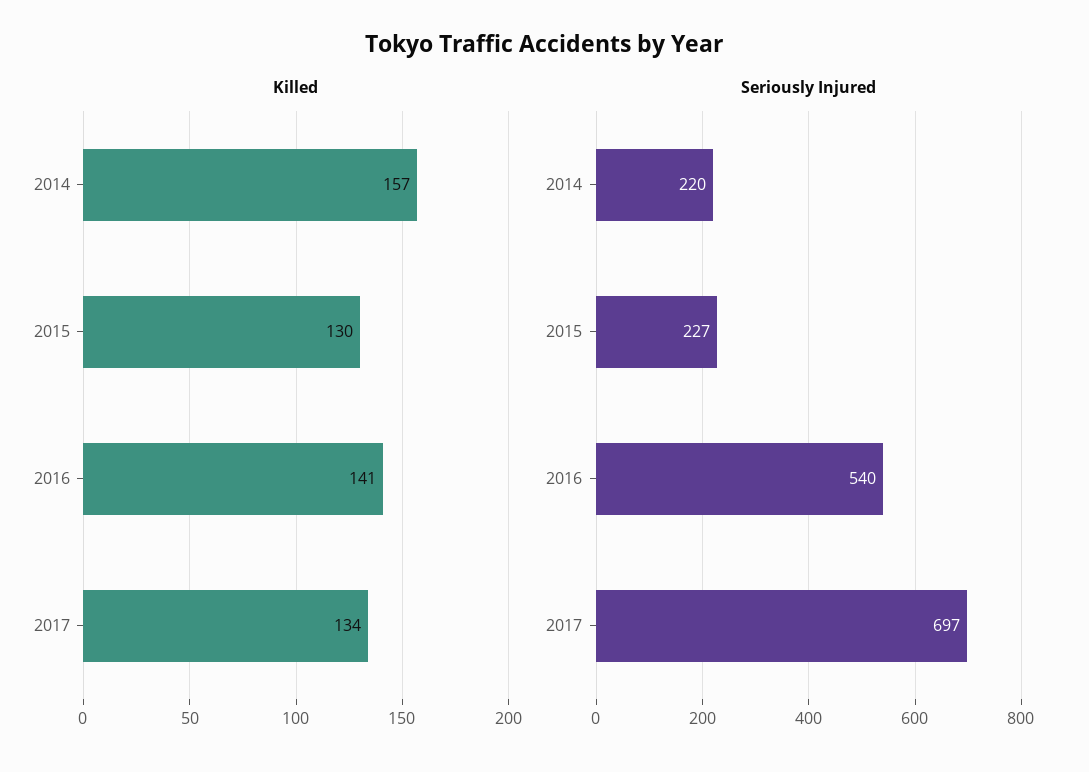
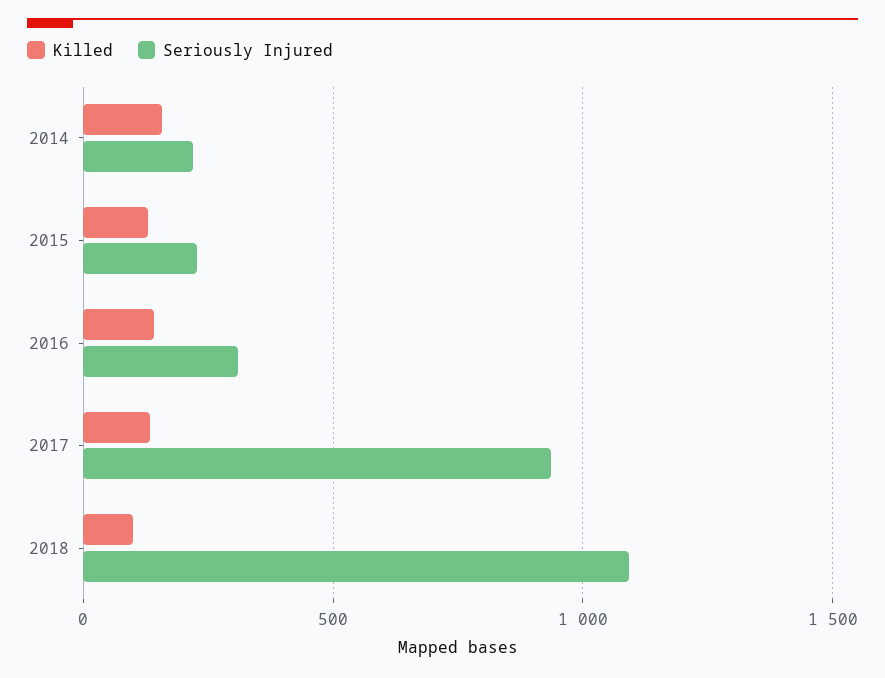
Seriously Injured, 2016: 540 -> 300
Seriously Injured, 2017: 697 -> 950
Killed, 2018: none -> 100
Seriously Injured, 2018: none -> 1100

